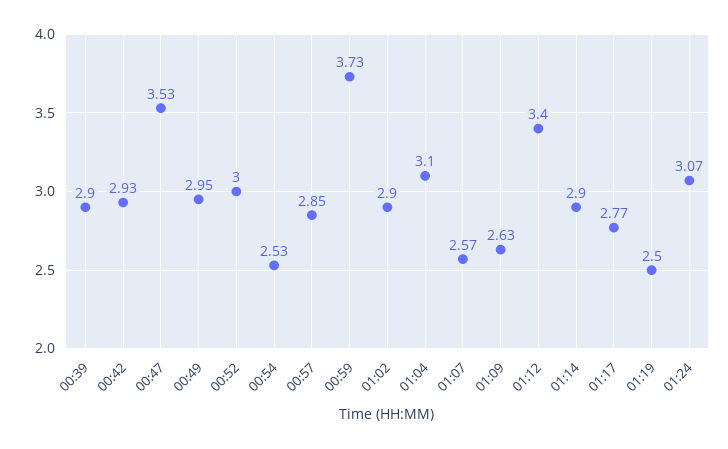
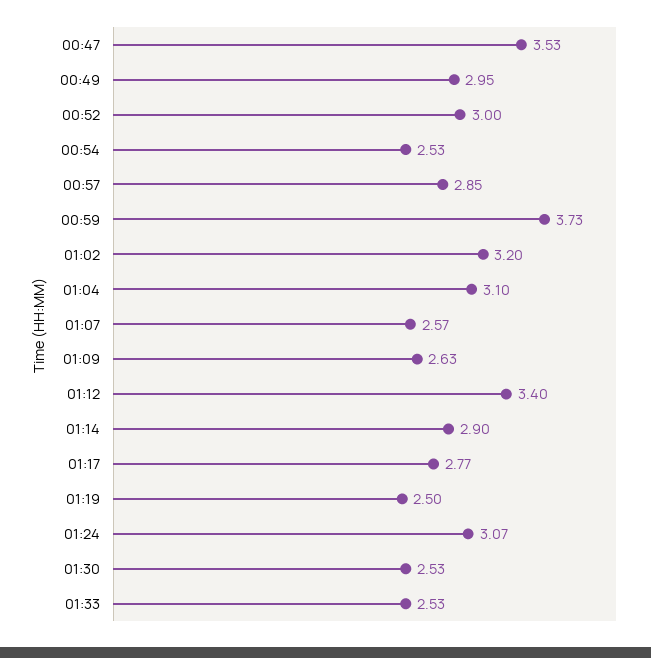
00:39: 2.9 -> none
00:42: 2.93 -> none
01:02: 2.9 -> 3.2
01:30: none -> 2.53
01:33: none -> 2.53

